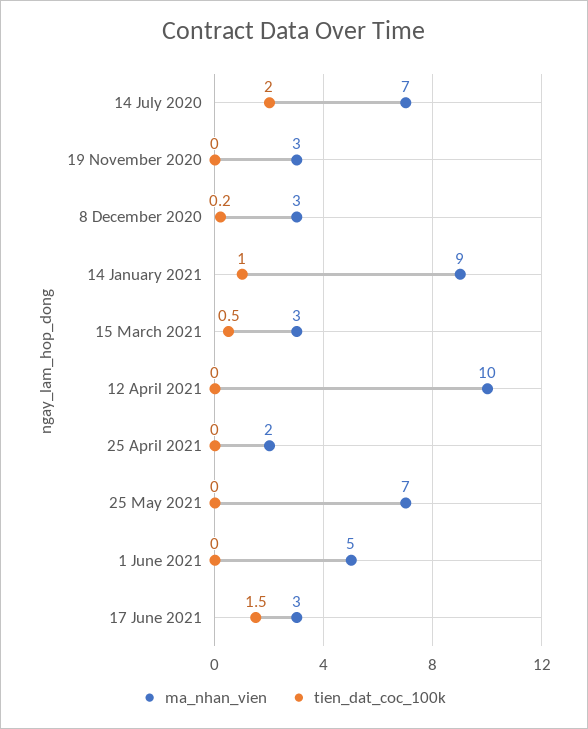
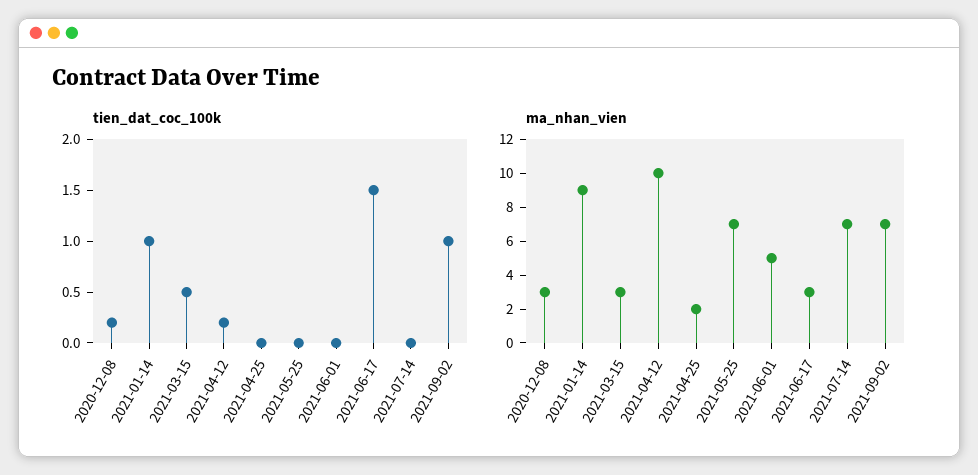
ma_nhan_vien, 14 July 2020: 7 -> none
tien_dat_coc_100k, 14 July 2020: 2 -> none
ma_nhan_vien, 19 November 2020: 3 -> none
tien_dat_coc_100k, 19 November 2020: 0 -> none
tien_dat_coc_100k, 12 April 2021: 0 -> 0.2
tien_dat_coc_100k, 2021-07-14: none -> 0
tien_dat_coc_100k, 2021-09-02: none -> 1
ma_nhan_vien, 2021-07-14: none -> 7
ma_nhan_vien, 2021-09-02: none -> 7

